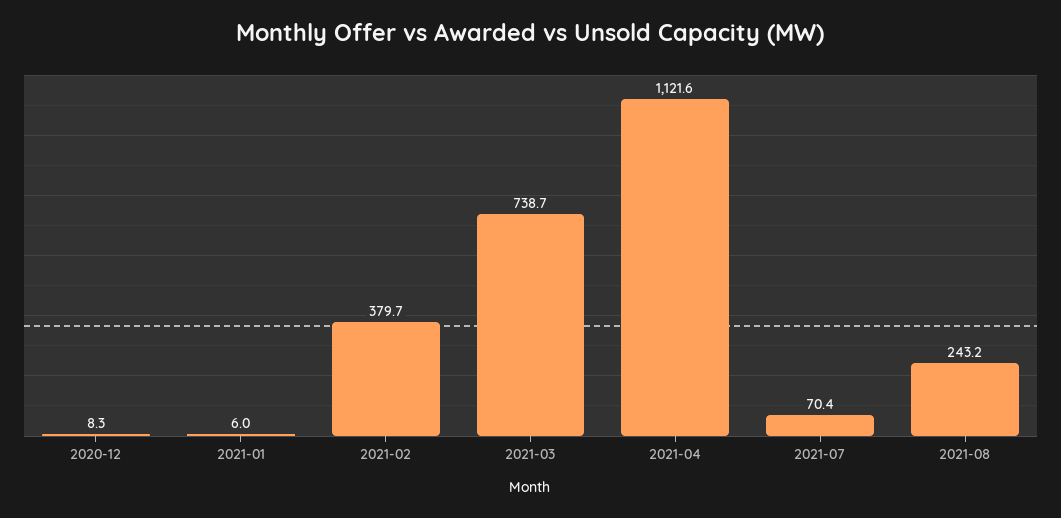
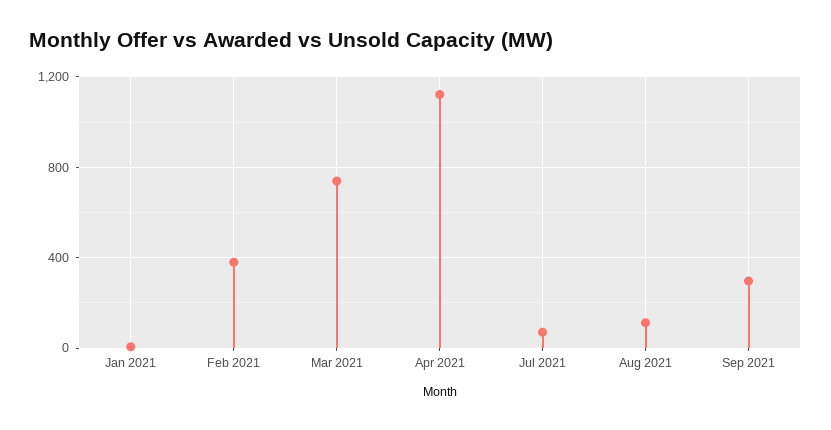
2020-12: 8.3 -> none
2021-08: 243.2 -> 100
Sep 2021: none -> 300

